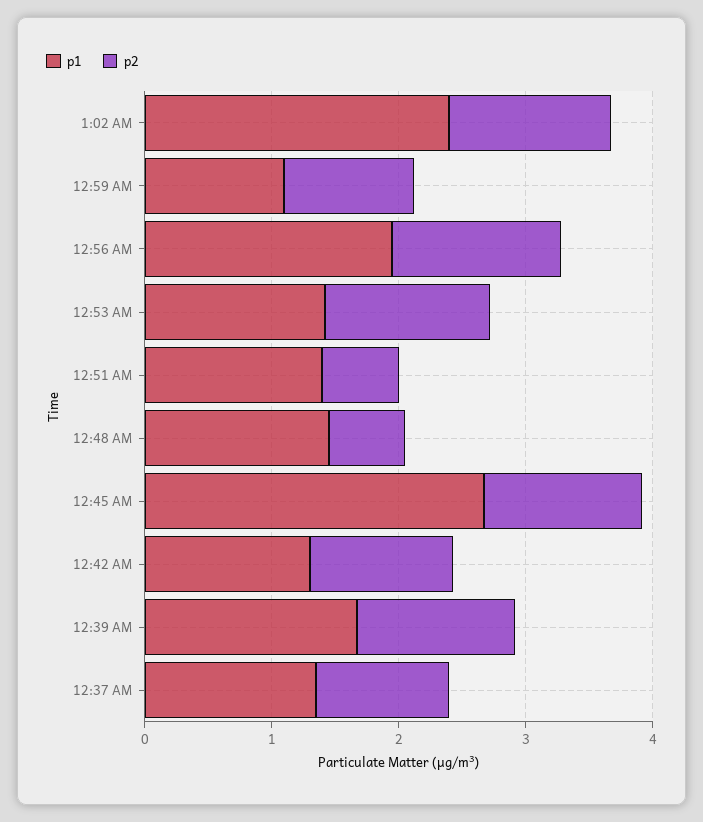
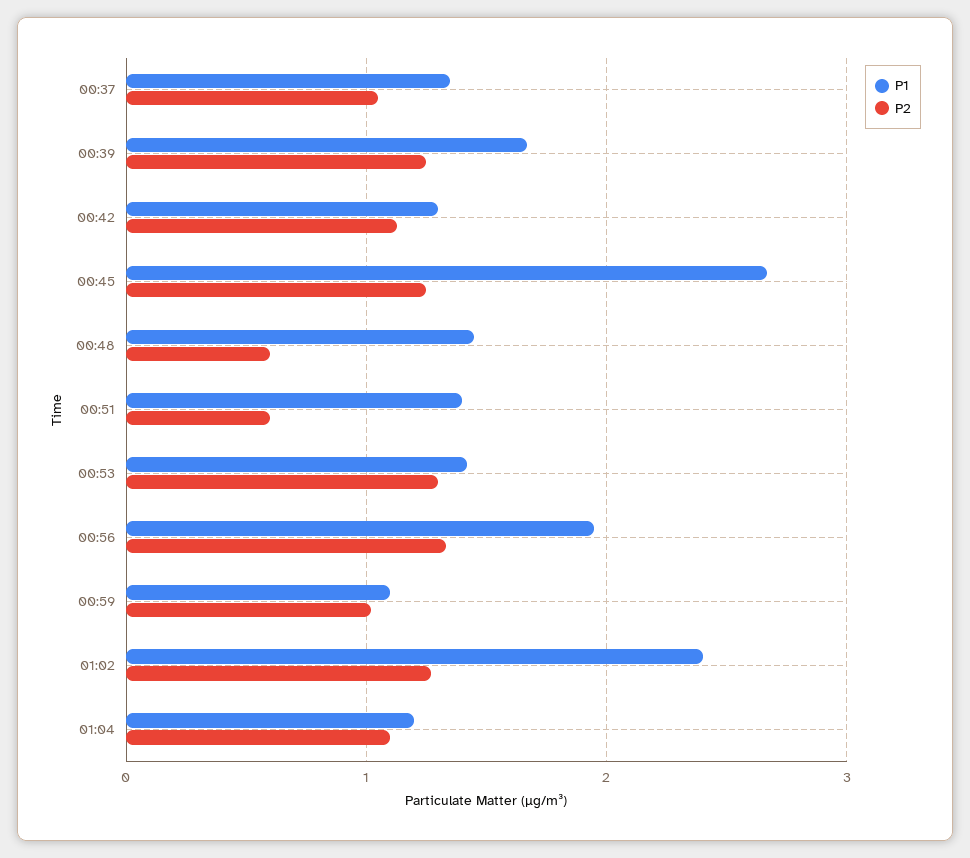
p1, 01:04: none -> 1.2
p2, 01:04: none -> 1.1

